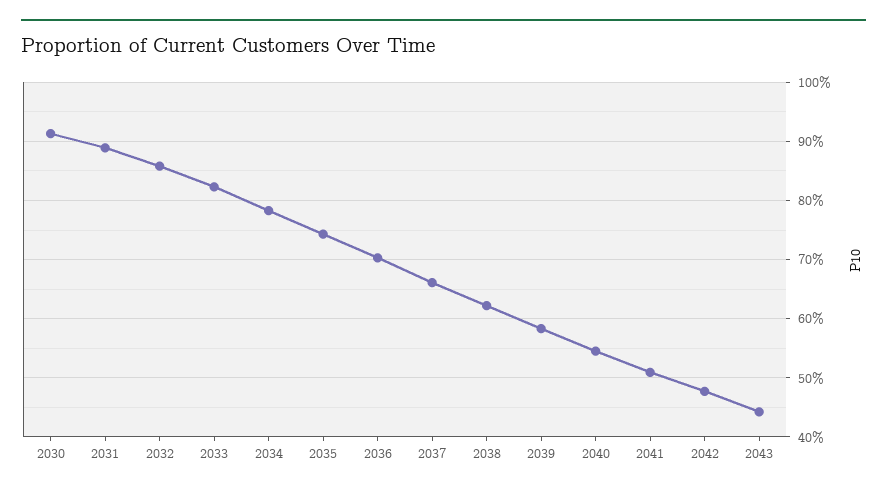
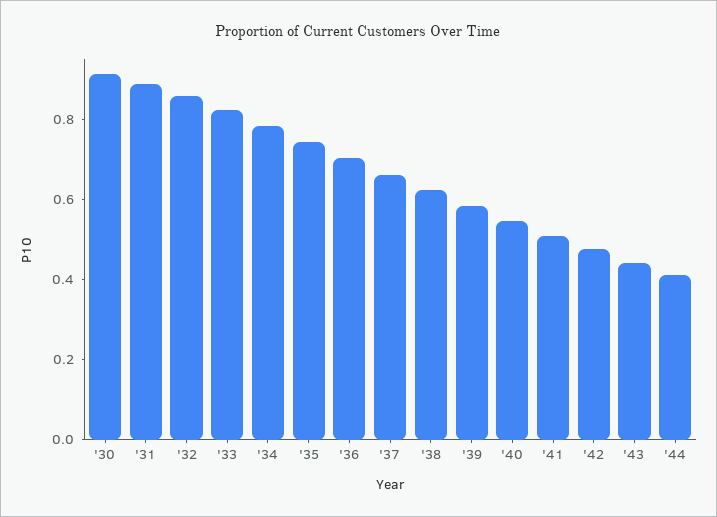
'44: none -> 0.4

